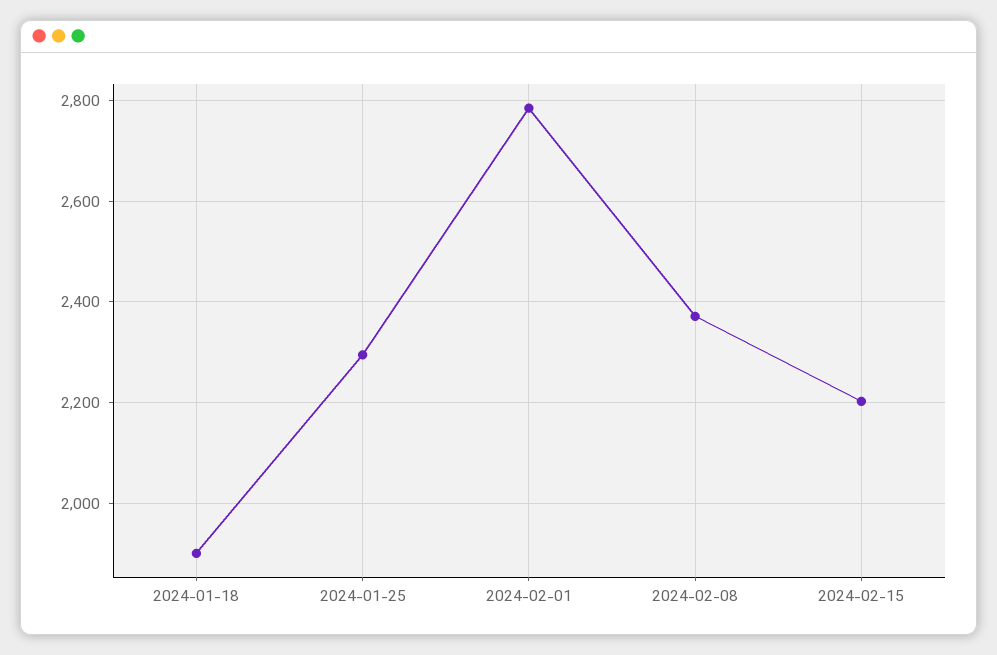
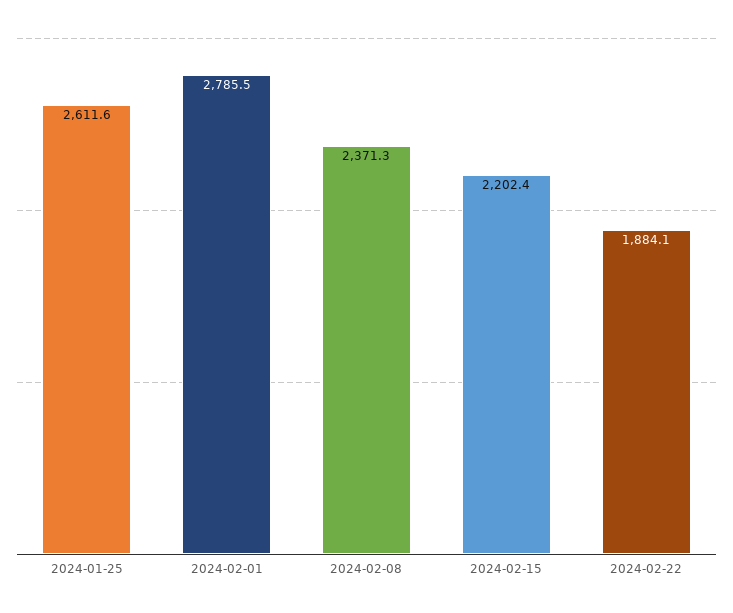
2024-01-18: 1900 -> none
2024-01-25: 2300 -> 2611.6
2024-02-22: none -> 1884.1

